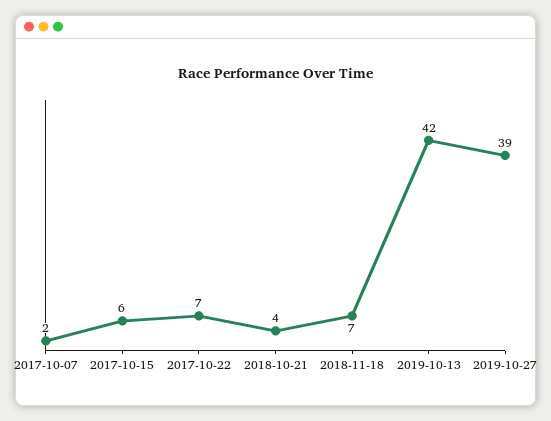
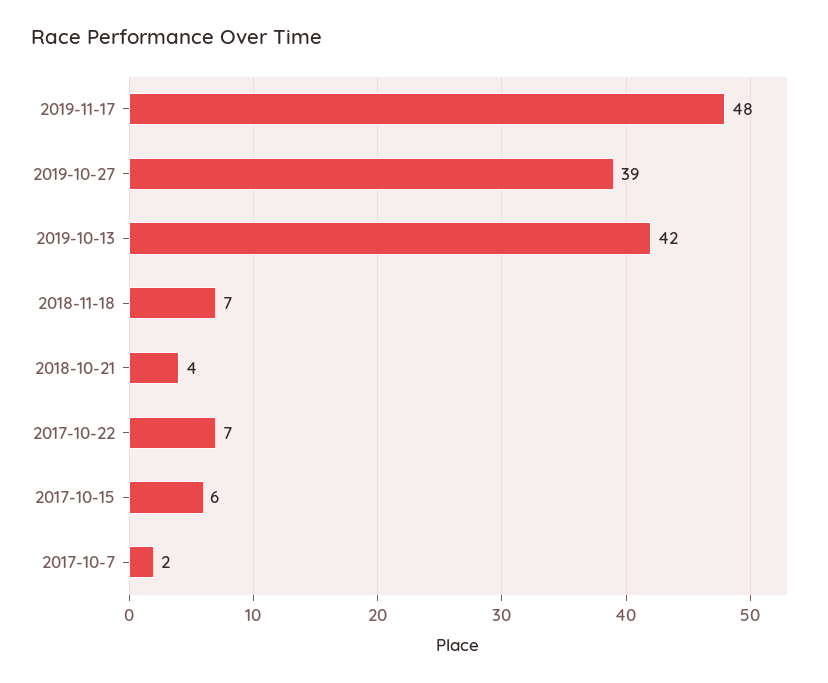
2019-11-17: none -> 48

